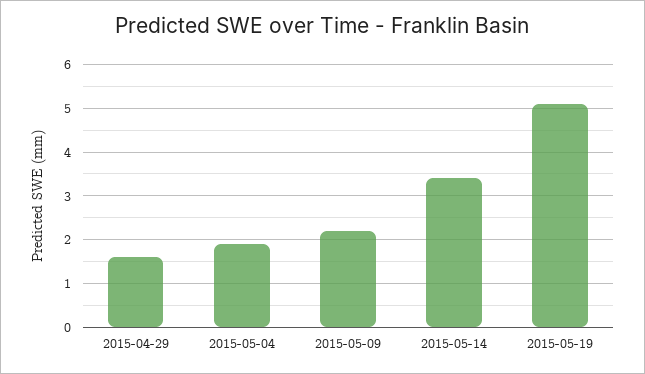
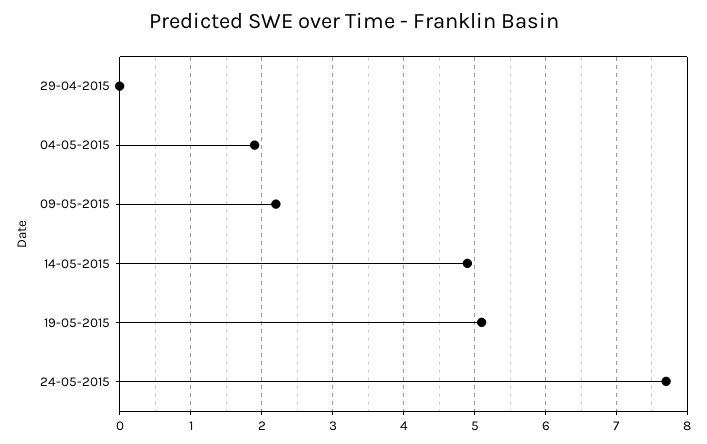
2015-04-29: 1.5 -> 0
2015-05-14: 3.5 -> 4.9
24-05-2015: none -> 7.7

